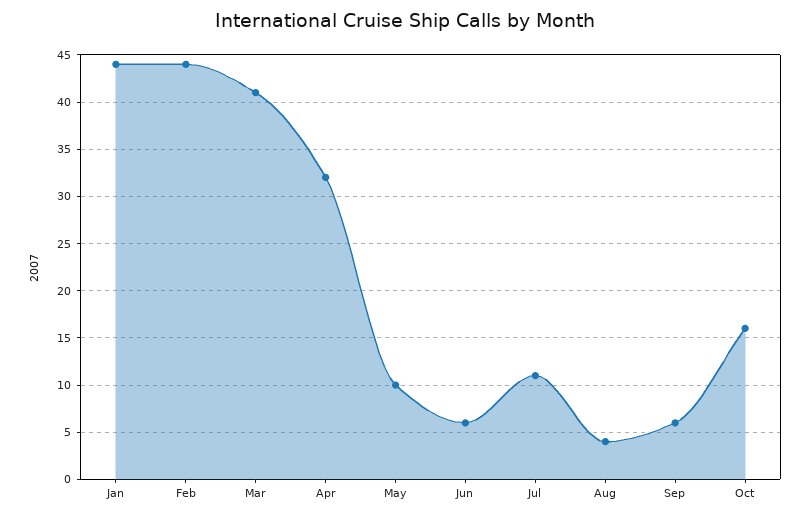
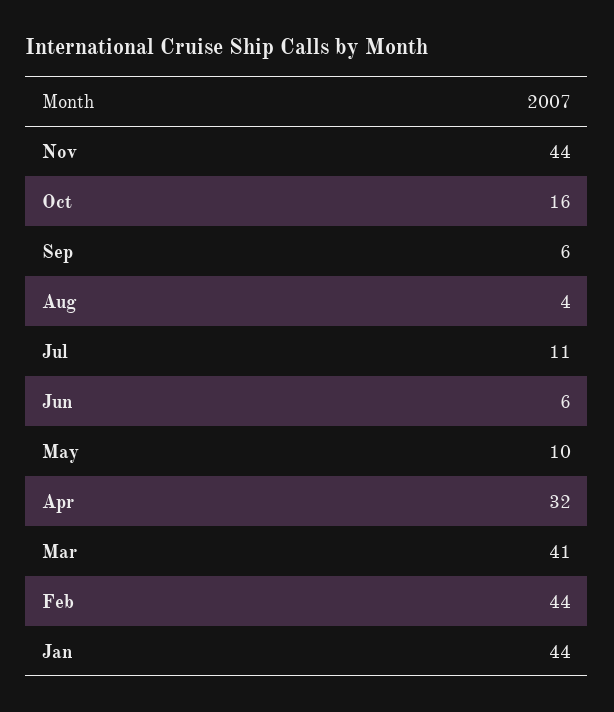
Nov: none -> 44

